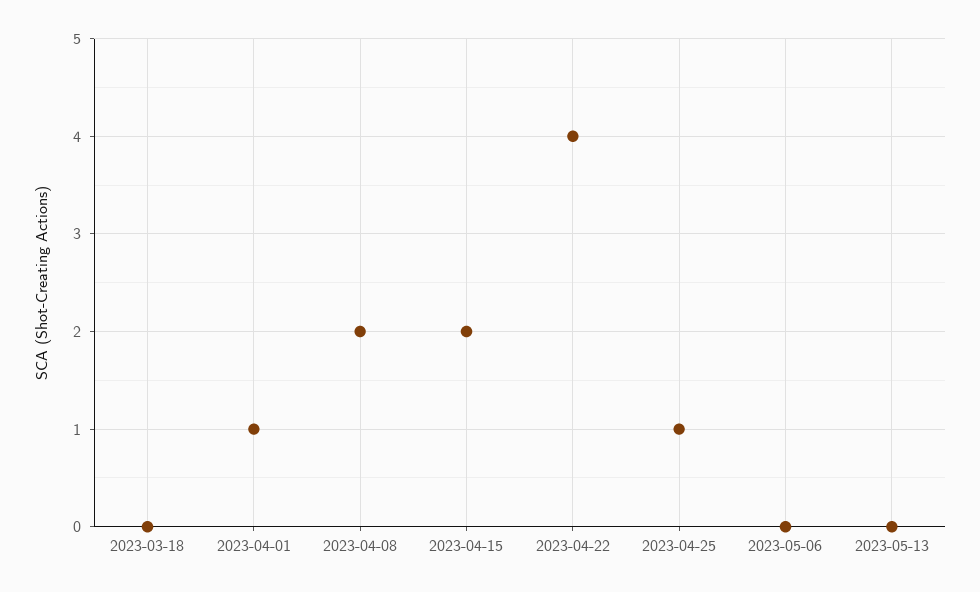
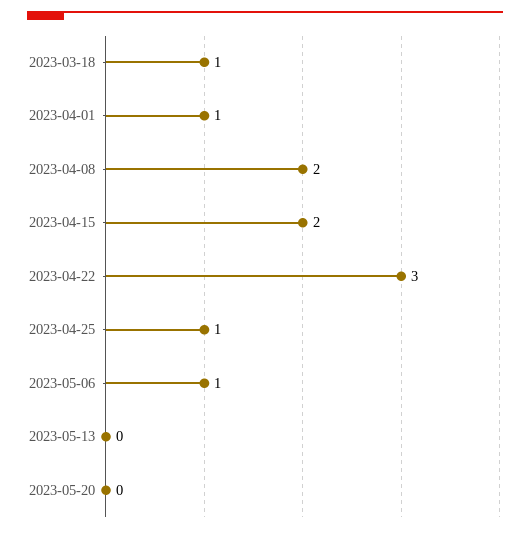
2023-03-18: 0 -> 1
2023-04-22: 4 -> 3
2023-05-06: 0 -> 1
2023-05-20: none -> 0

